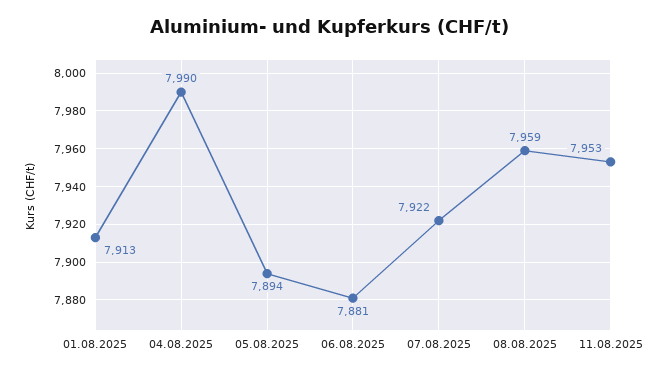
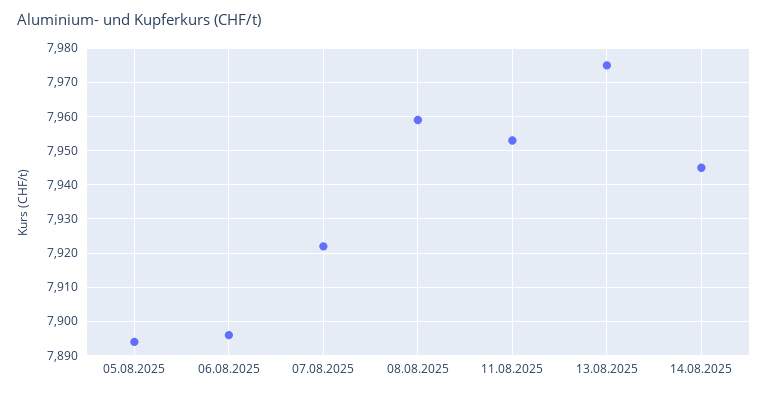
01.08.2025: 7913 -> none
04.08.2025: 7990 -> none
06.08.2025: 7881 -> 7895
13.08.2025: none -> 7975
14.08.2025: none -> 7945

